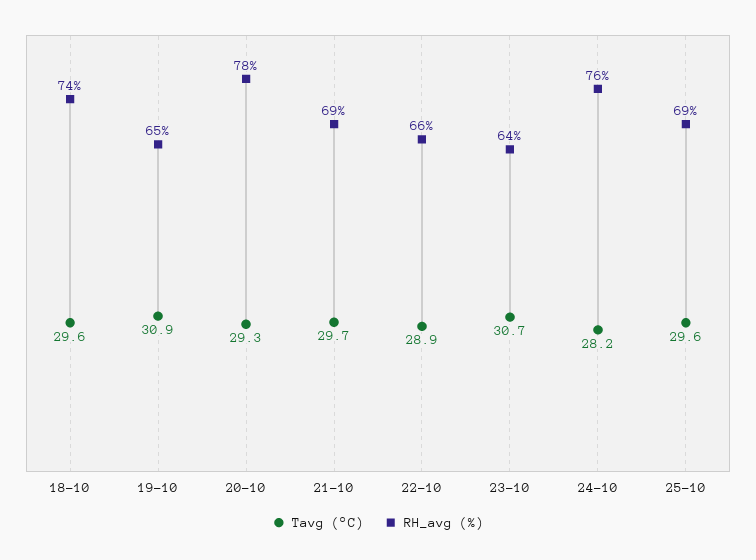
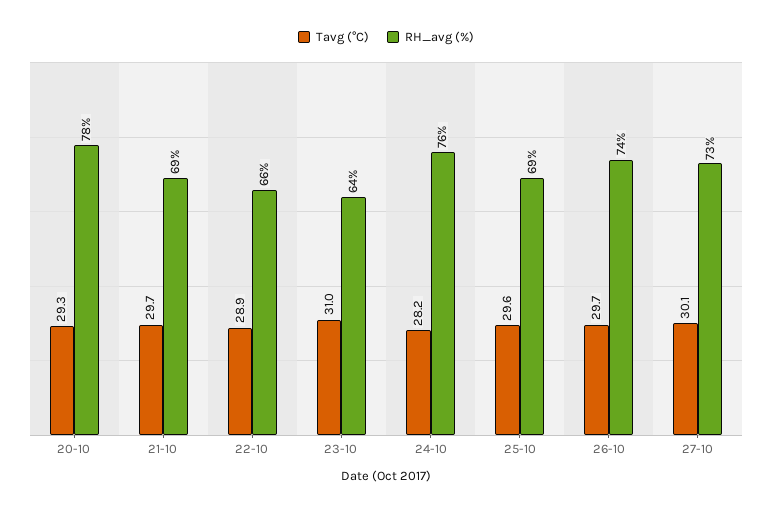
Tavg (°C), 18-10: 29.6 -> none
RH_avg (%), 18-10: 74 -> none
Tavg (°C), 19-10: 30.9 -> none
RH_avg (%), 19-10: 65 -> none
Tavg (°C), 23-10: 30.7 -> 31
Tavg (°C), 26-10: none -> 29.7
RH_avg (%), 26-10: none -> 74
Tavg (°C), 27-10: none -> 30.1
RH_avg (%), 27-10: none -> 73

